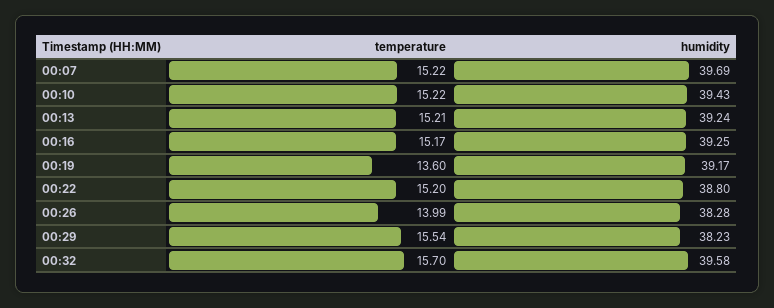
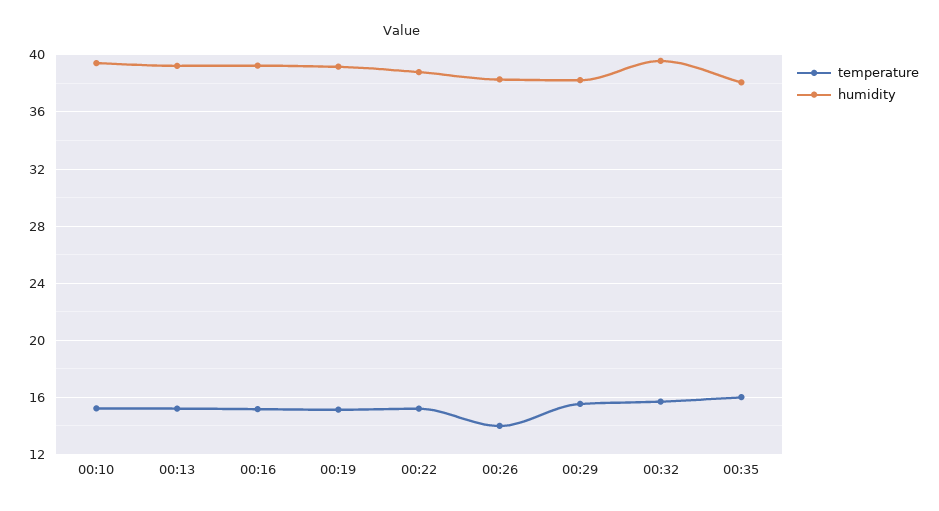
temperature, 00:07: 15.22 -> none
humidity, 00:07: 39.69 -> none
temperature, 00:19: 13.6 -> 15
temperature, 00:35: none -> 16
humidity, 00:35: none -> 38

